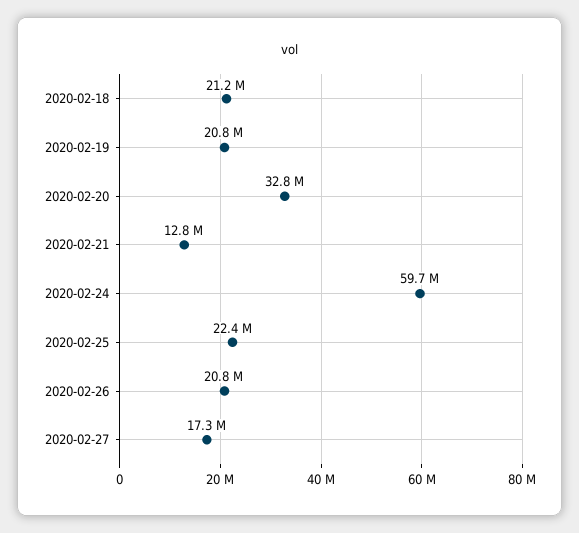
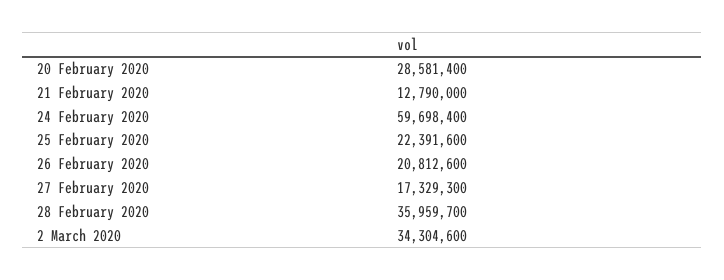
2020-02-18: 21200000 -> none
2020-02-19: 20800000 -> none
2020-02-20: 32800000 -> 28581400
28 February 2020: none -> 35959700
2 March 2020: none -> 34304600

